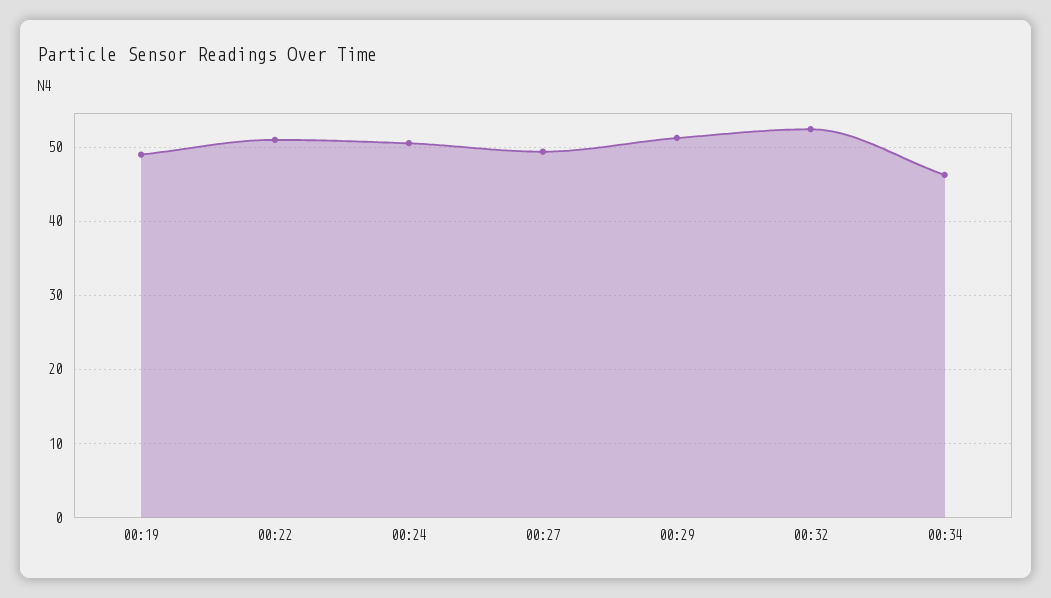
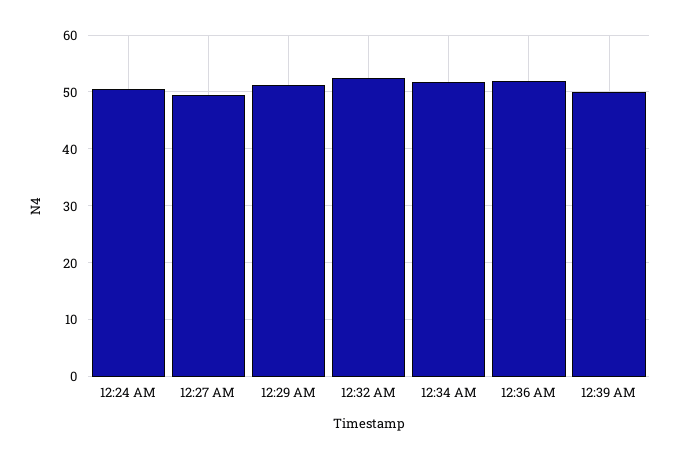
00:19: 49 -> none
00:22: 51 -> none
00:34: 46 -> 52
12:36 AM: none -> 52
12:39 AM: none -> 50

